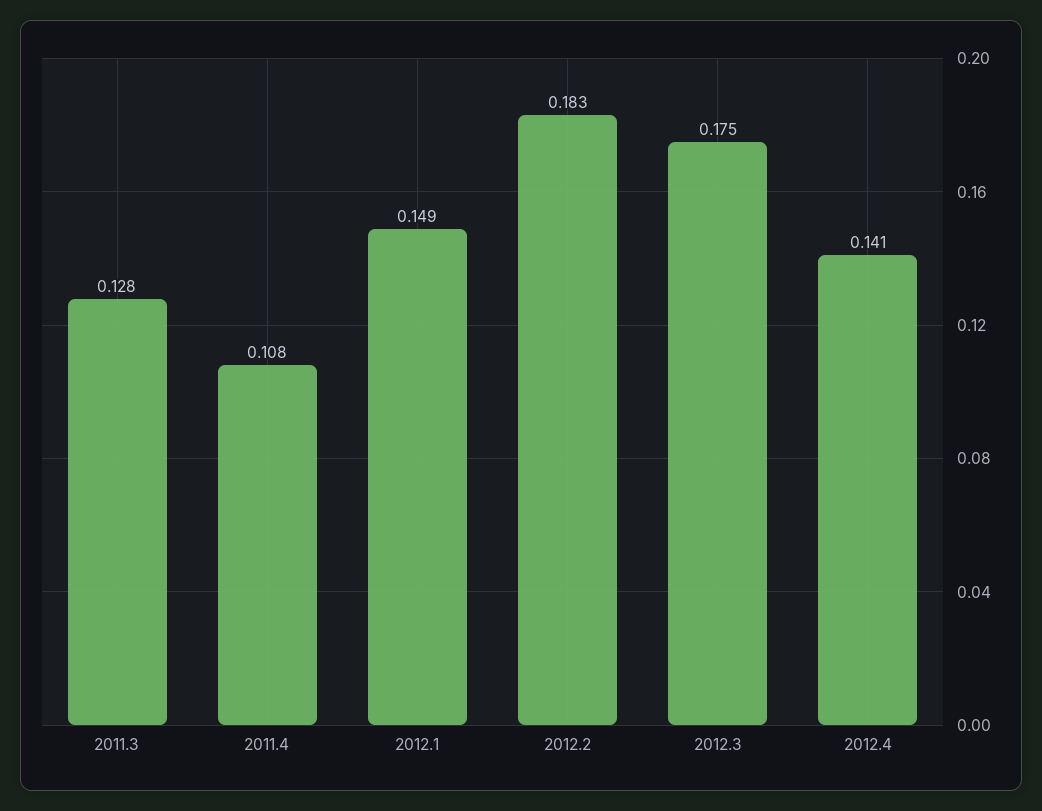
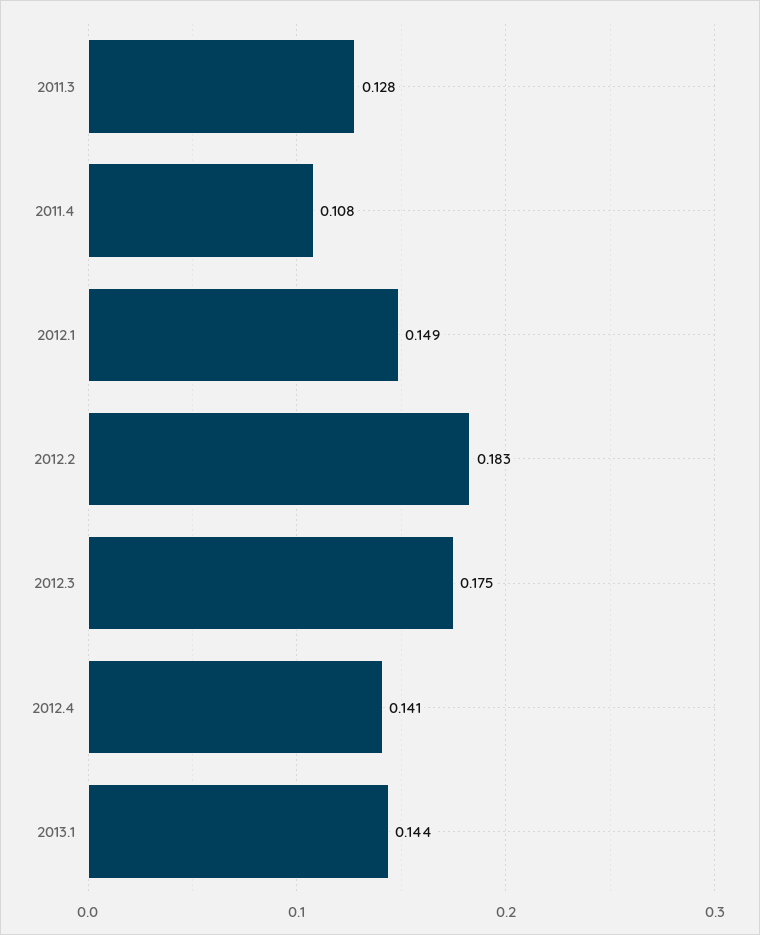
2013.1: none -> 0.144

